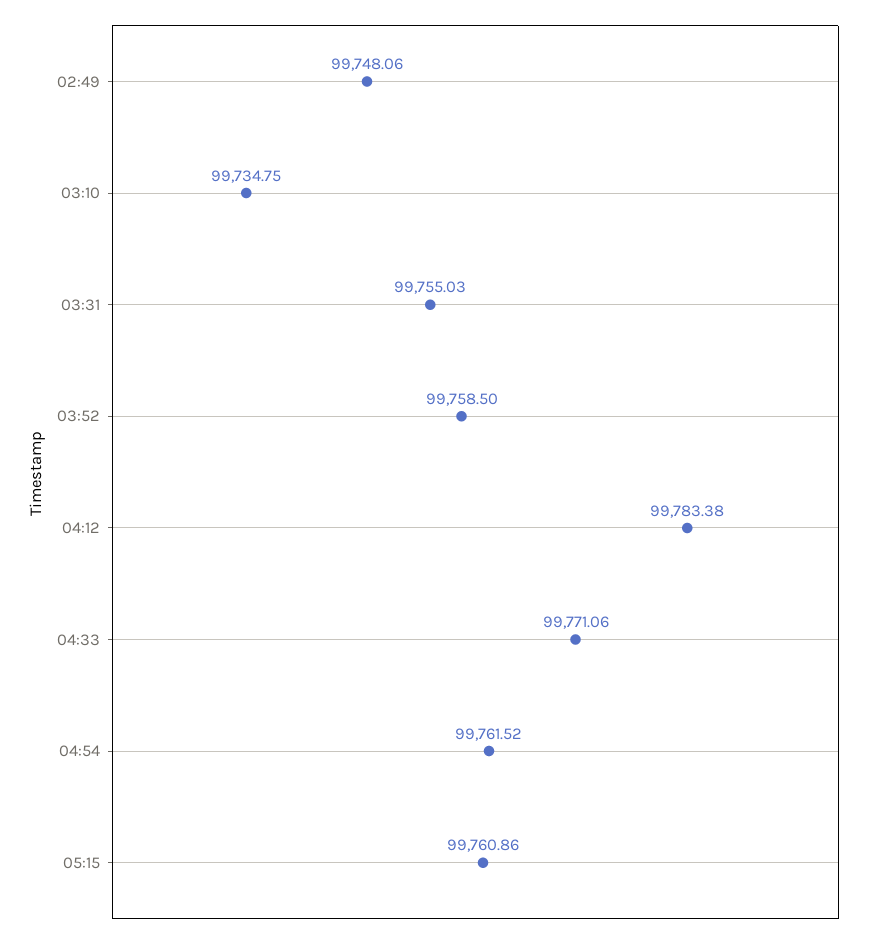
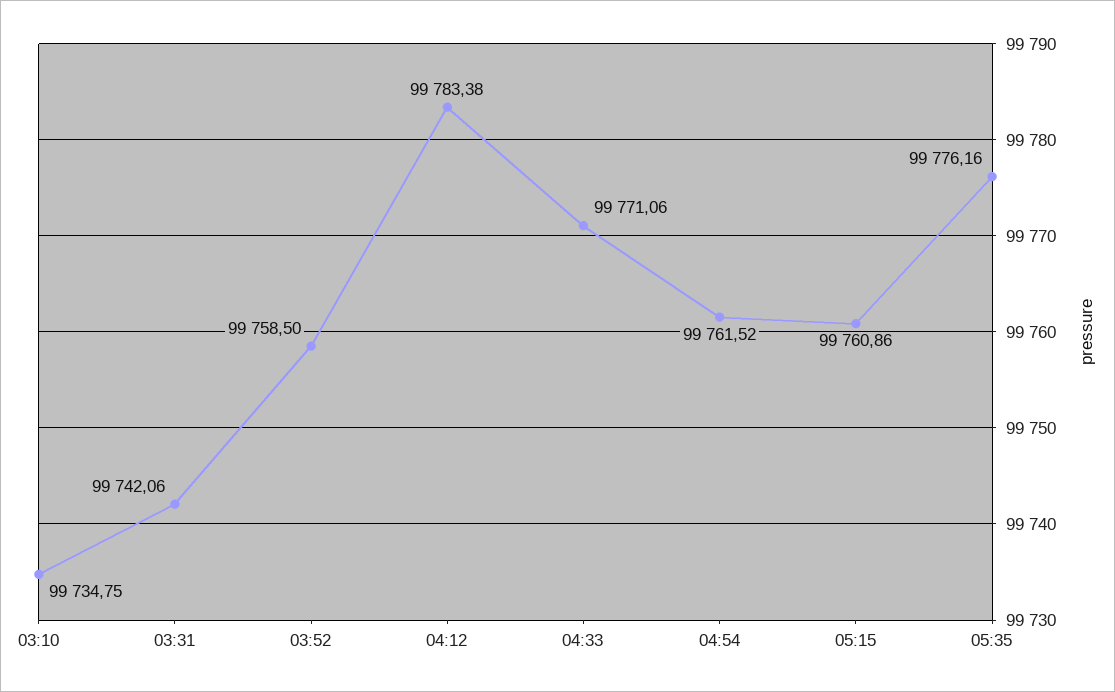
02:49: 99748.06 -> none
03:31: 99755.03 -> 99742.06
05:35: none -> 99776.16

